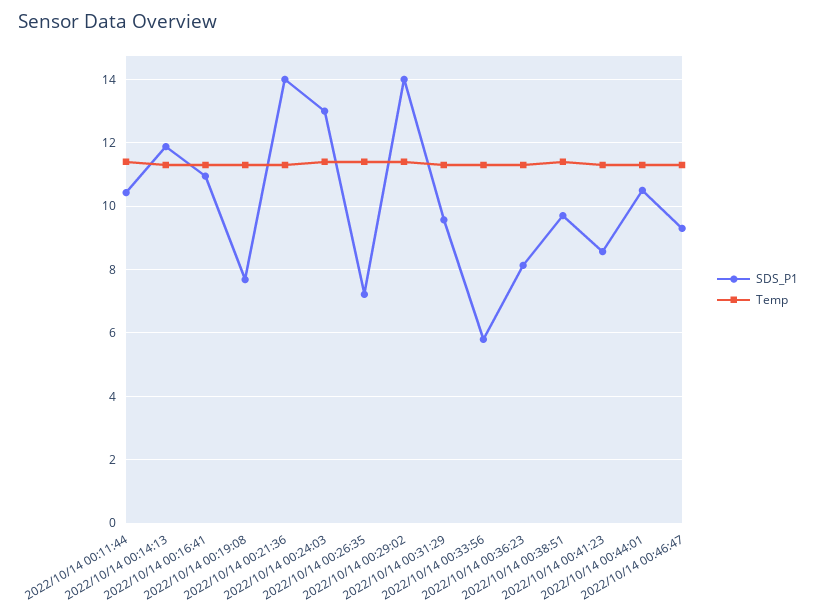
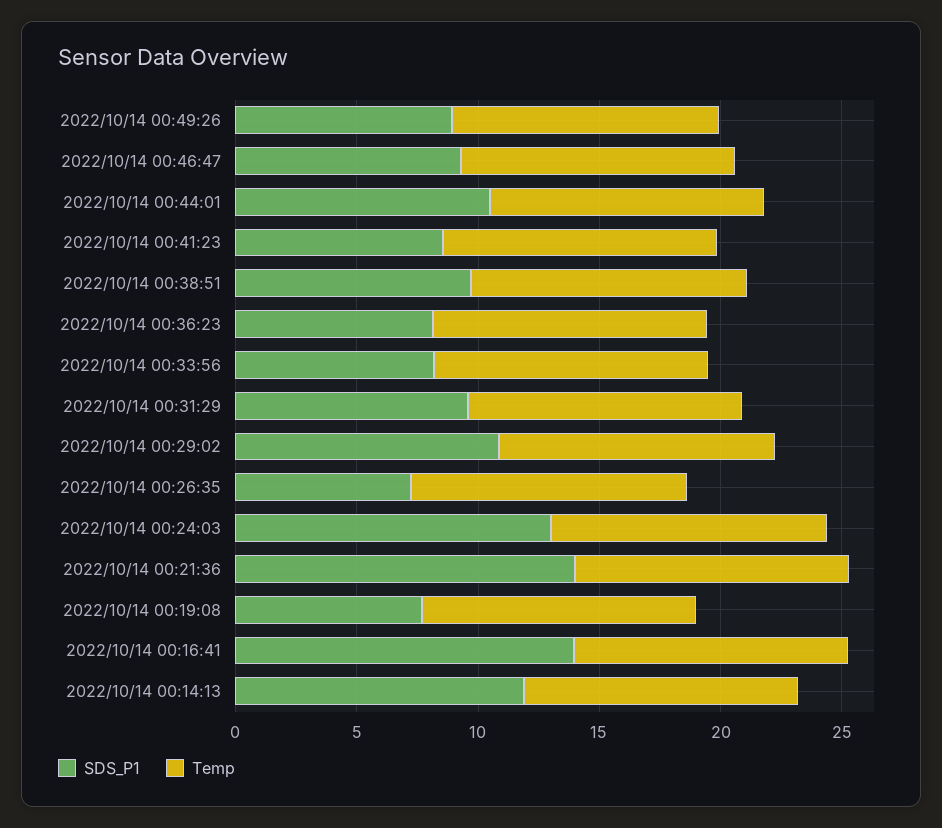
SDS_P1, 2022/10/14 00:11:44: 10.4 -> none
Temp, 2022/10/14 00:11:44: 11.4 -> none
SDS_P1, 2022/10/14 00:16:41: 11 -> 14
SDS_P1, 2022/10/14 00:29:02: 14 -> 11
SDS_P1, 2022/10/14 00:33:56: 5.8 -> 8
SDS_P1, 2022/10/14 00:49:26: none -> 9
Temp, 2022/10/14 00:49:26: none -> 11

